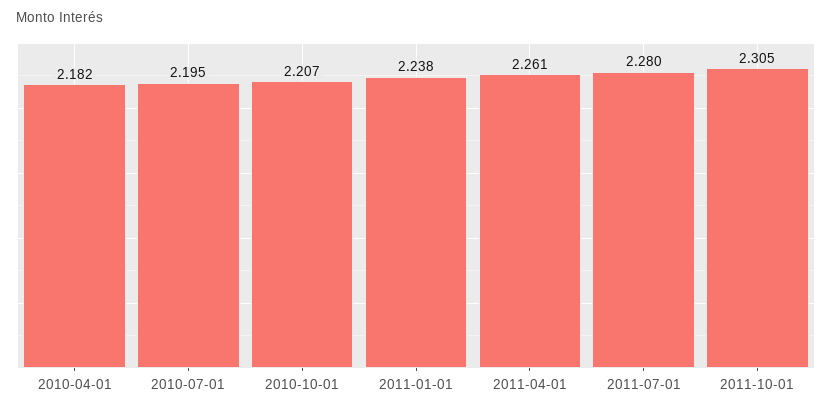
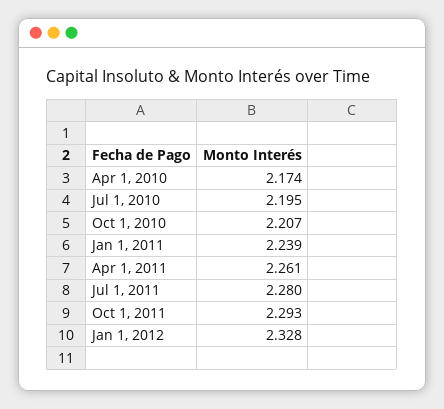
2010-04-01: 2.182 -> 2.174
2011-01-01: 2.238 -> 2.239
2011-10-01: 2.305 -> 2.293
Jan 1, 2012: none -> 2.328

